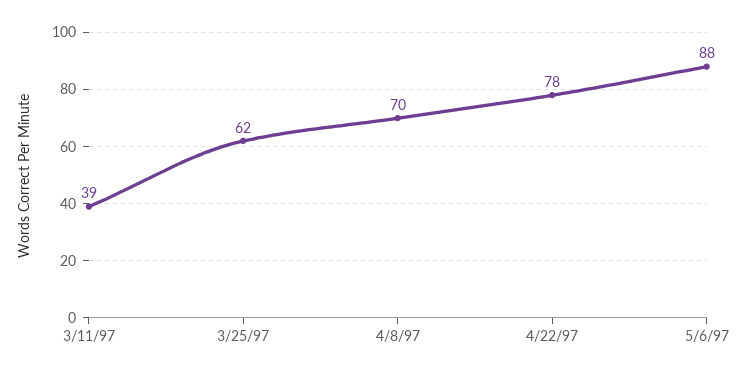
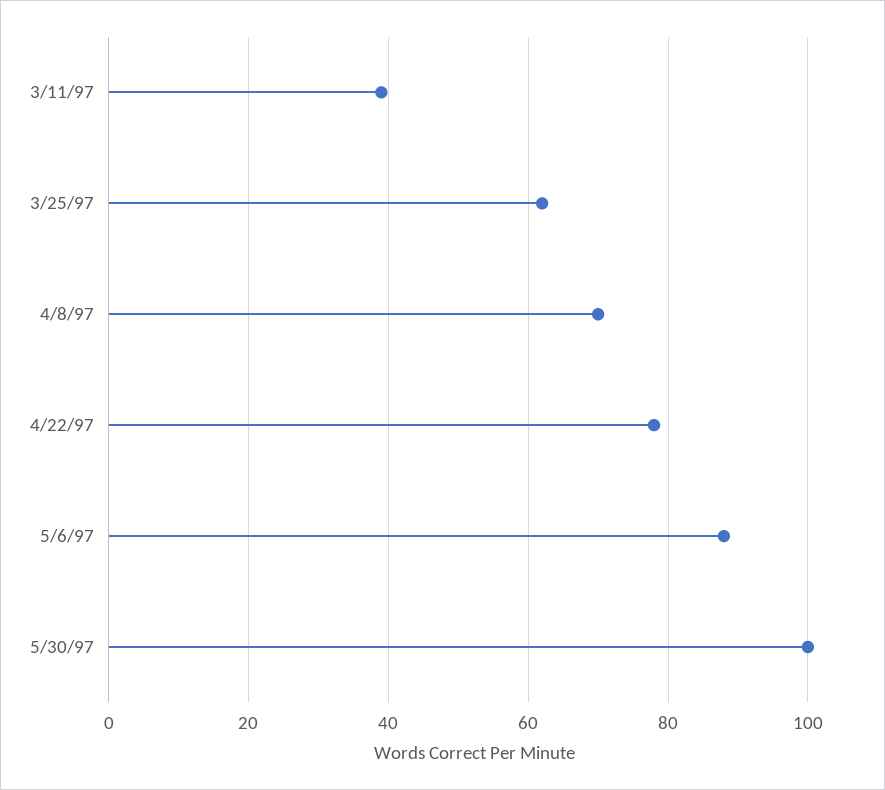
5/30/97: none -> 100

